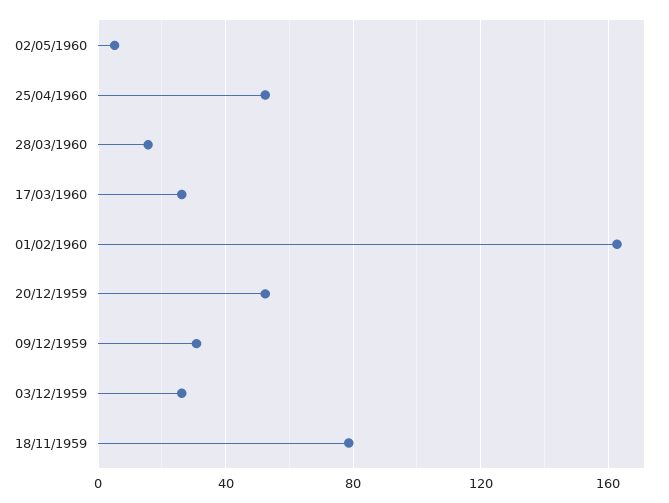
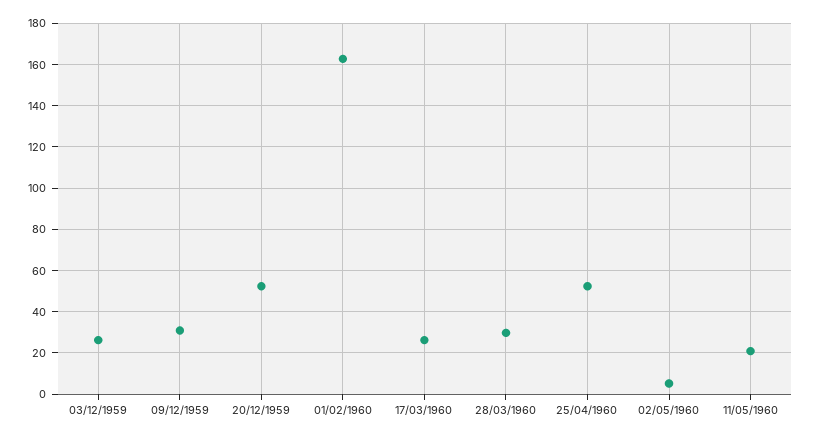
28/03/1960: 15 -> 30
18/11/1959: 80 -> none
11/05/1960: none -> 20

